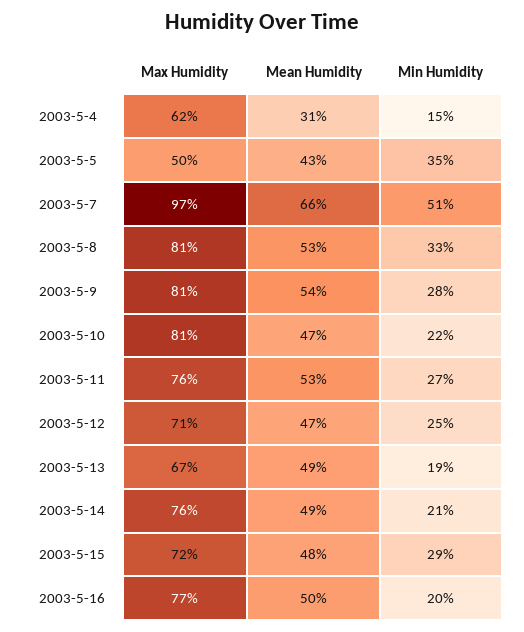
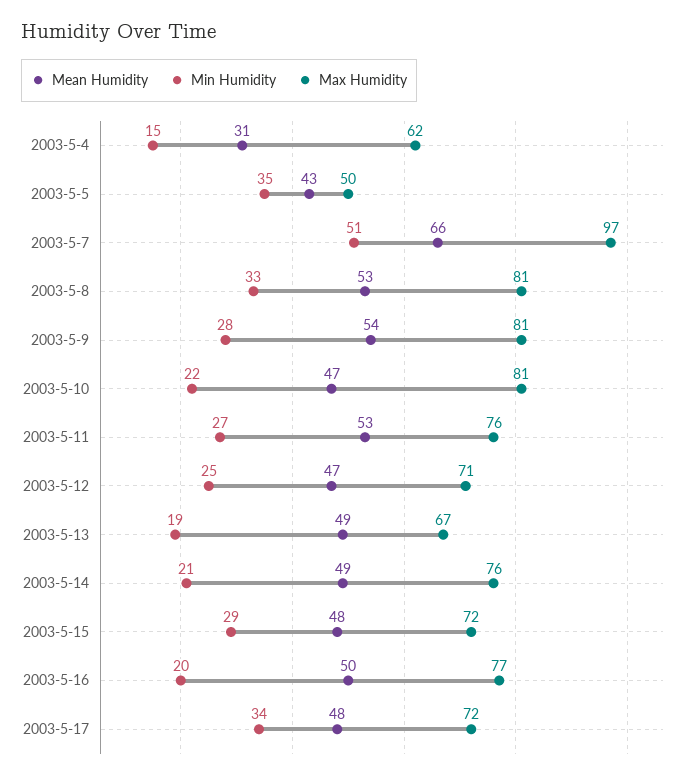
Mean Humidity, 2003-5-17: none -> 48
Min Humidity, 2003-5-17: none -> 34
Max Humidity, 2003-5-17: none -> 72

